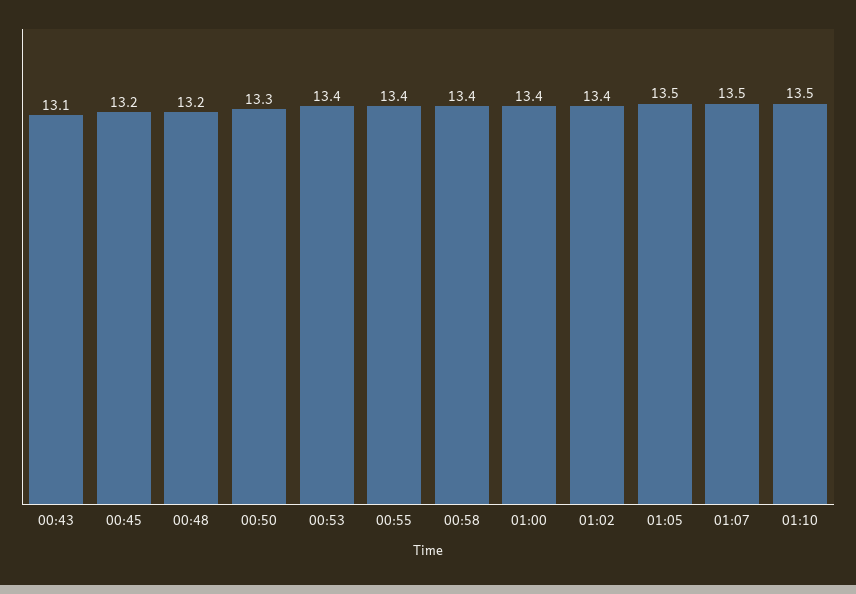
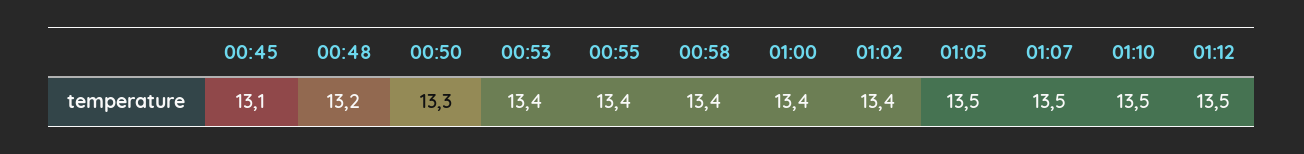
00:43: 13.1 -> none
00:45: 13.2 -> 13.1
01:12: none -> 13.5

